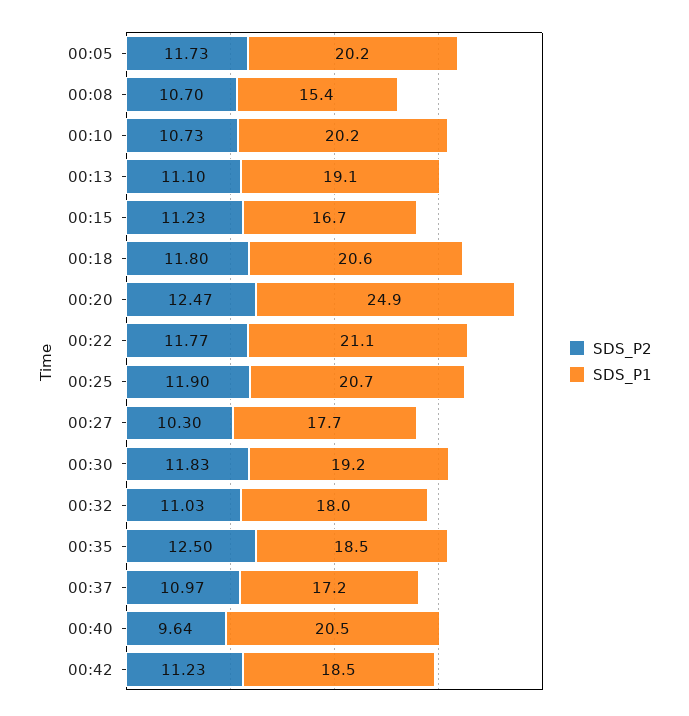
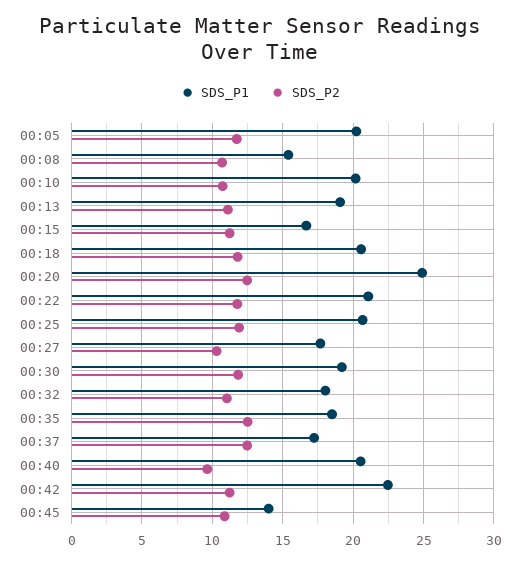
SDS_P2, 00:37: 10.97 -> 12.5
SDS_P1, 00:42: 18.5 -> 22.5
SDS_P1, 00:45: none -> 14
SDS_P2, 00:45: none -> 11

